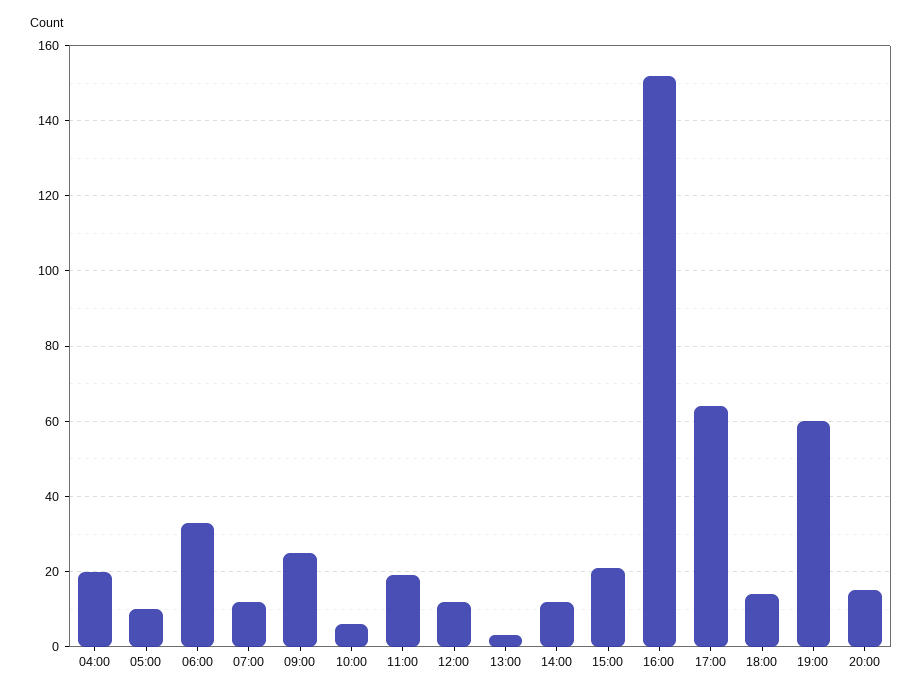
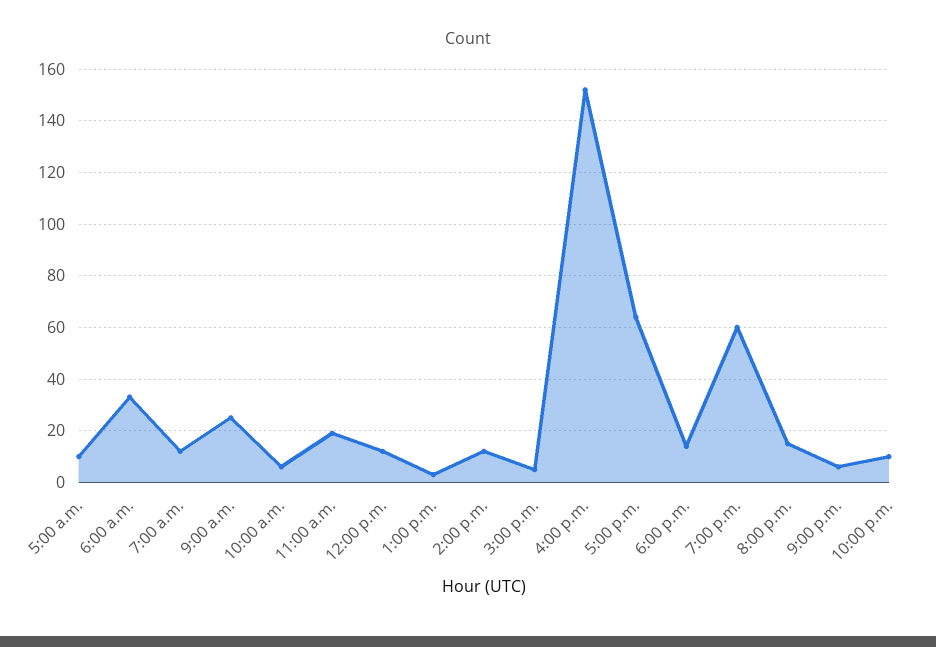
04:00: 20 -> none
15:00: 20 -> 5
9:00 p.m.: none -> 5
10:00 p.m.: none -> 10

